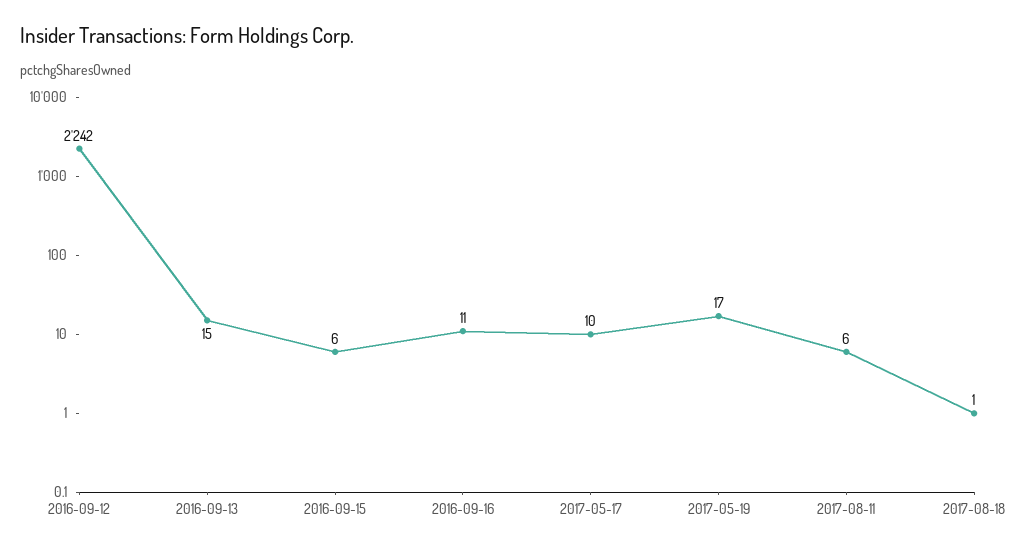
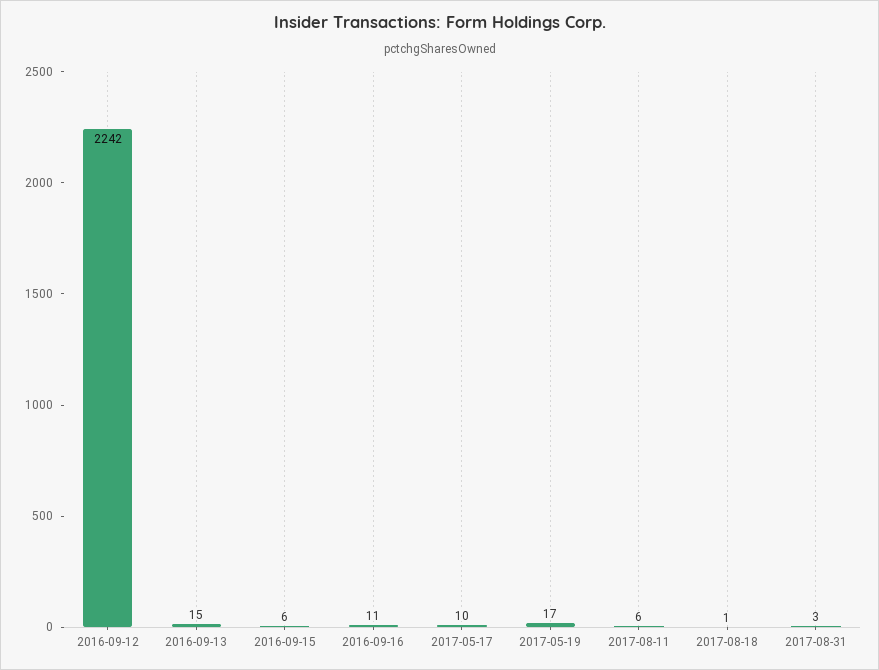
2017-08-31: none -> 3

